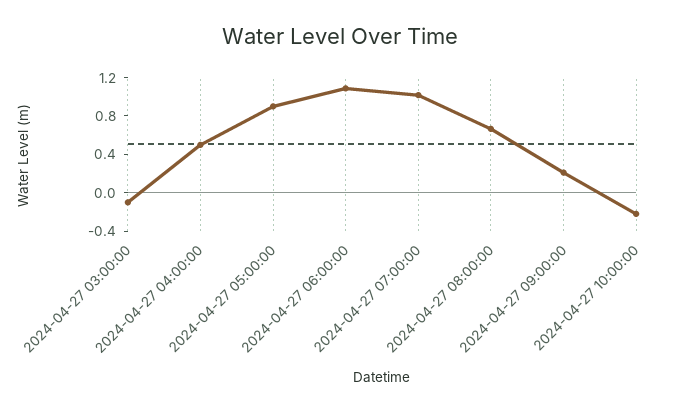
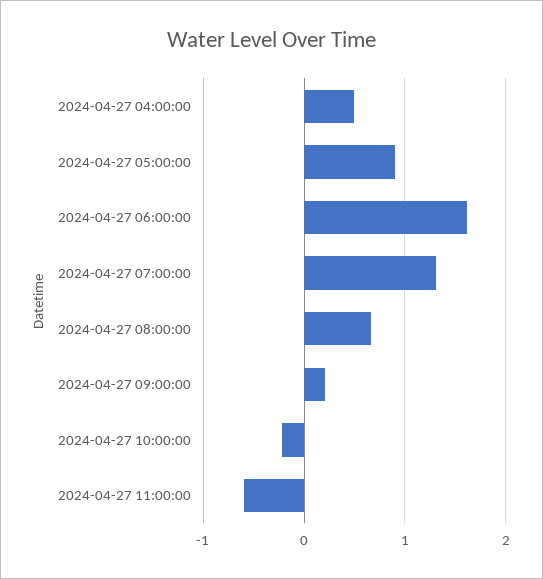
2024-04-27 03:00:00: -0.1 -> none
2024-04-27 06:00:00: 1.1 -> 1.6
2024-04-27 07:00:00: 1 -> 1.3
2024-04-27 11:00:00: none -> -0.6

